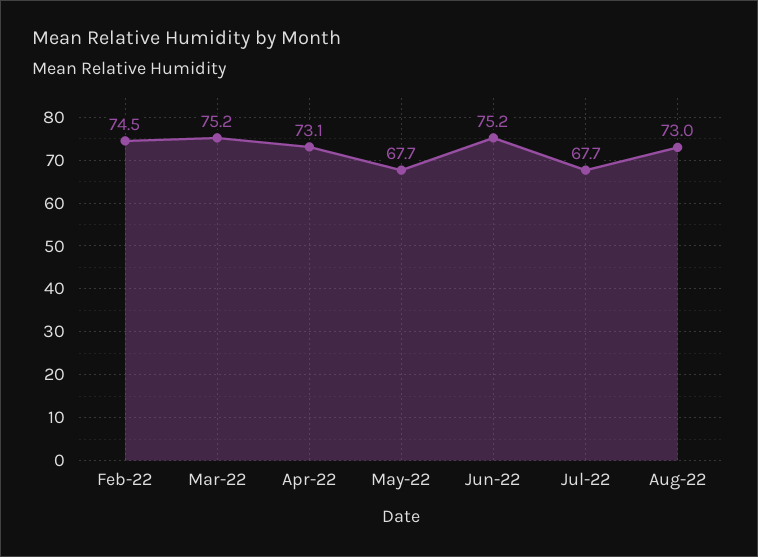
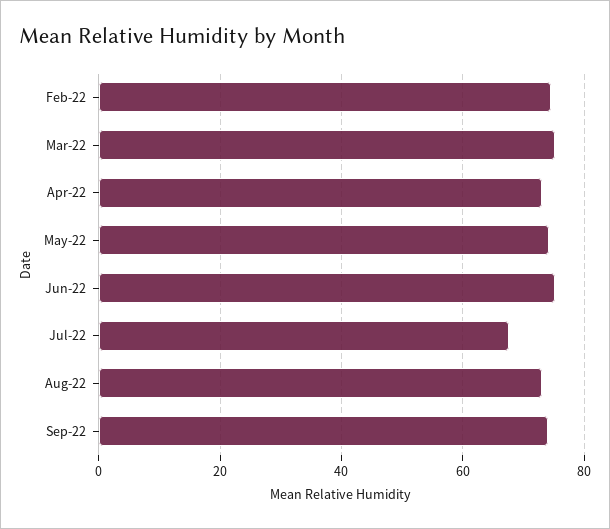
May-22: 67.7 -> 74
Sep-22: none -> 74

